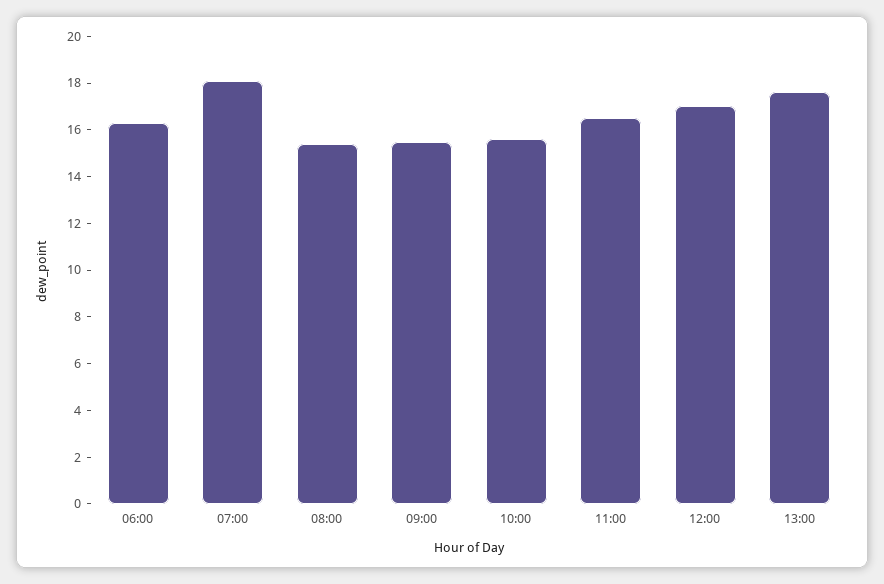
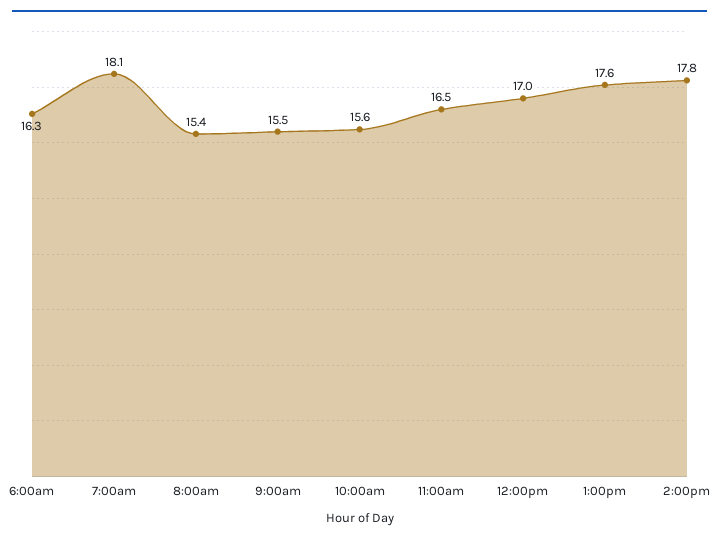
2:00pm: none -> 17.8

